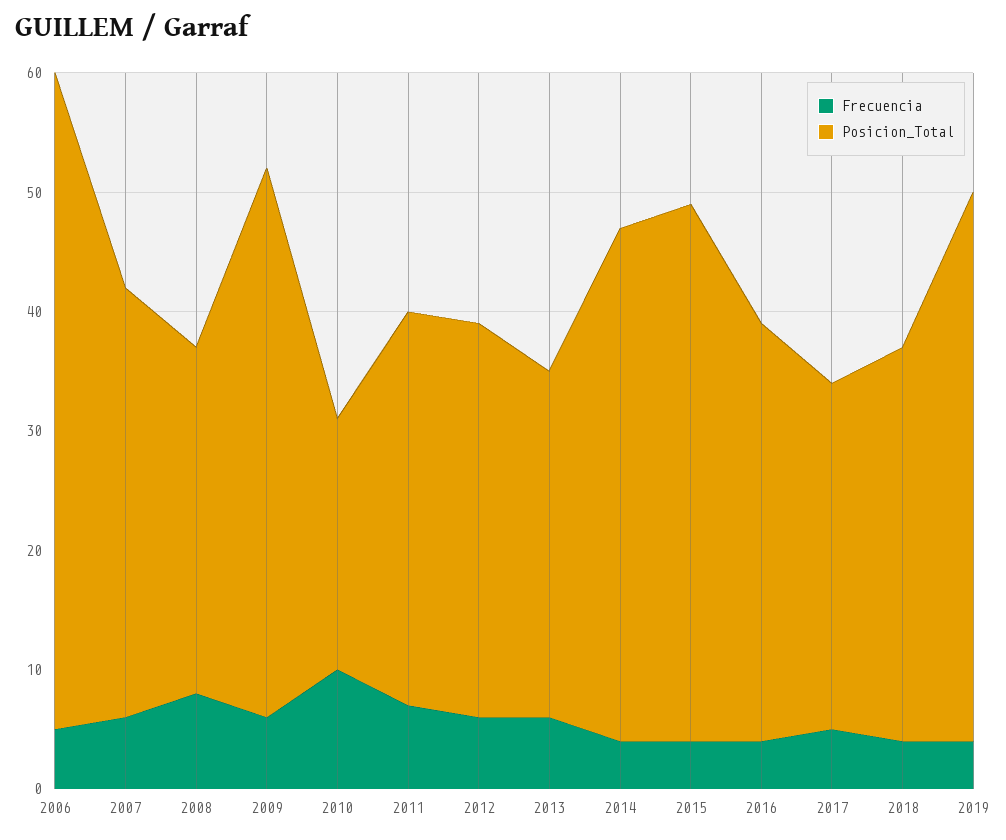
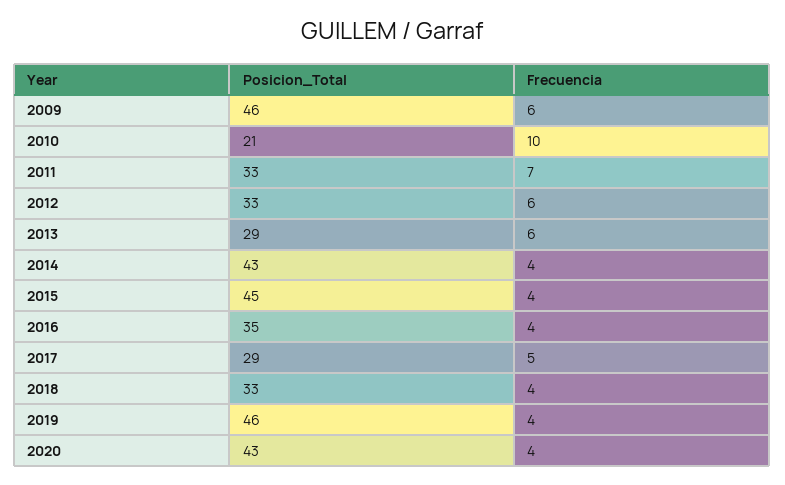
Frecuencia, 2006: 5 -> none
Posicion_Total, 2006: 55 -> none
Frecuencia, 2007: 6 -> none
Posicion_Total, 2007: 36 -> none
Frecuencia, 2008: 8 -> none
Posicion_Total, 2008: 29 -> none
Posicion_Total, 2020: none -> 43
Frecuencia, 2020: none -> 4

